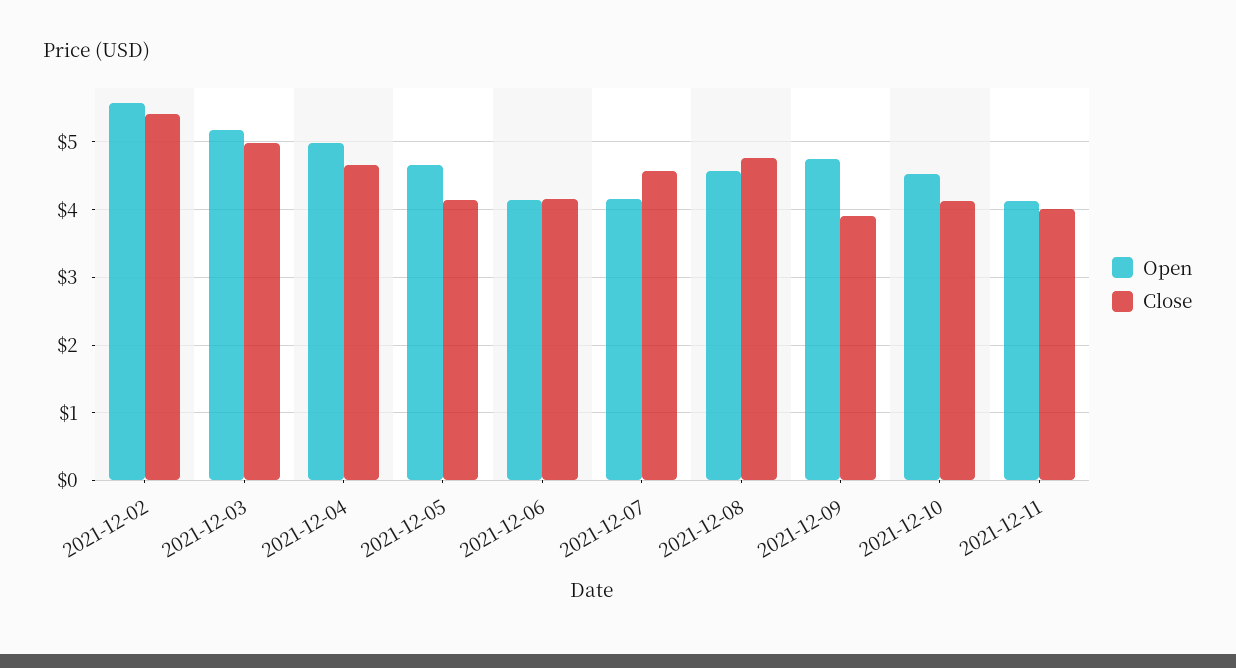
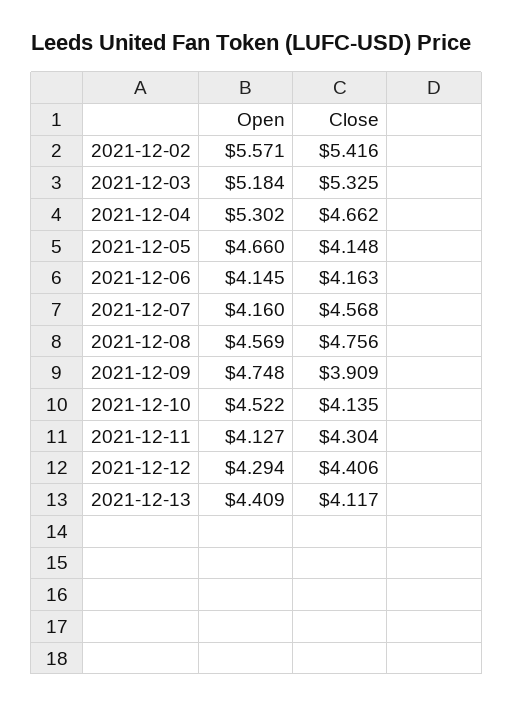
Close, 2021-12-03: 5 -> 5.325
Open, 2021-12-04: 5 -> 5.302
Close, 2021-12-11: 4 -> 4.304
Open, 2021-12-12: none -> 4.294
Close, 2021-12-12: none -> 4.406
Open, 2021-12-13: none -> 4.409
Close, 2021-12-13: none -> 4.117

